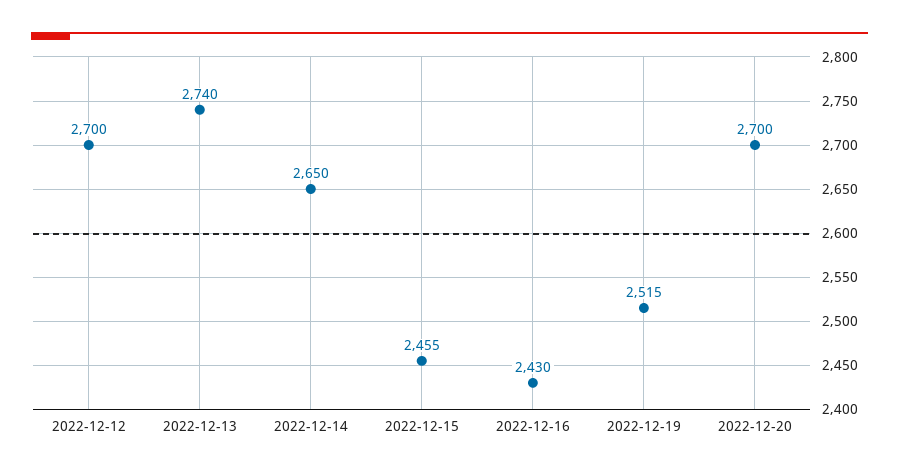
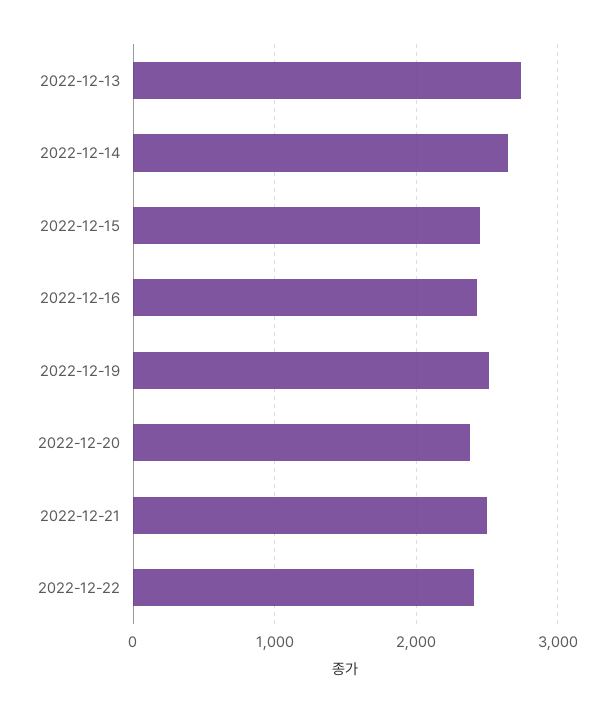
2022-12-12: 2700 -> none
2022-12-20: 2700 -> 2400
2022-12-21: none -> 2500
2022-12-22: none -> 2400

